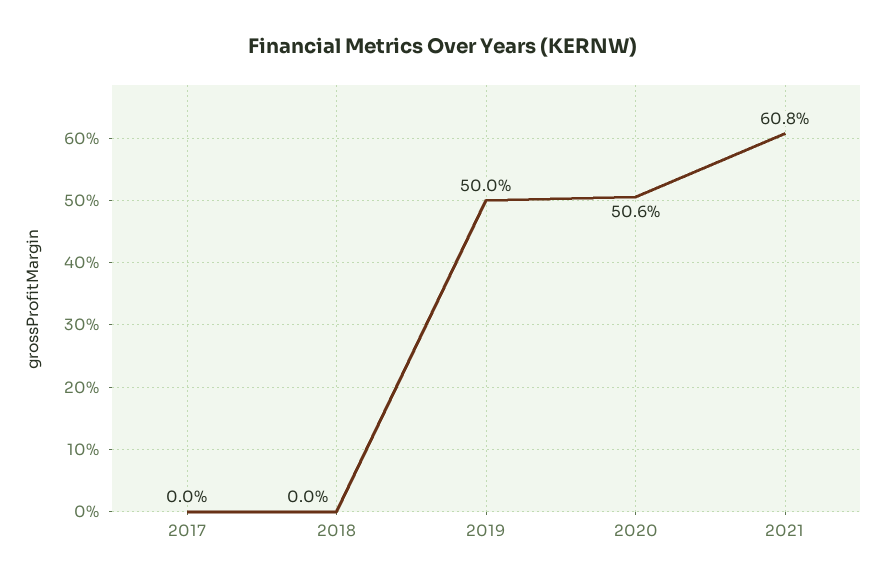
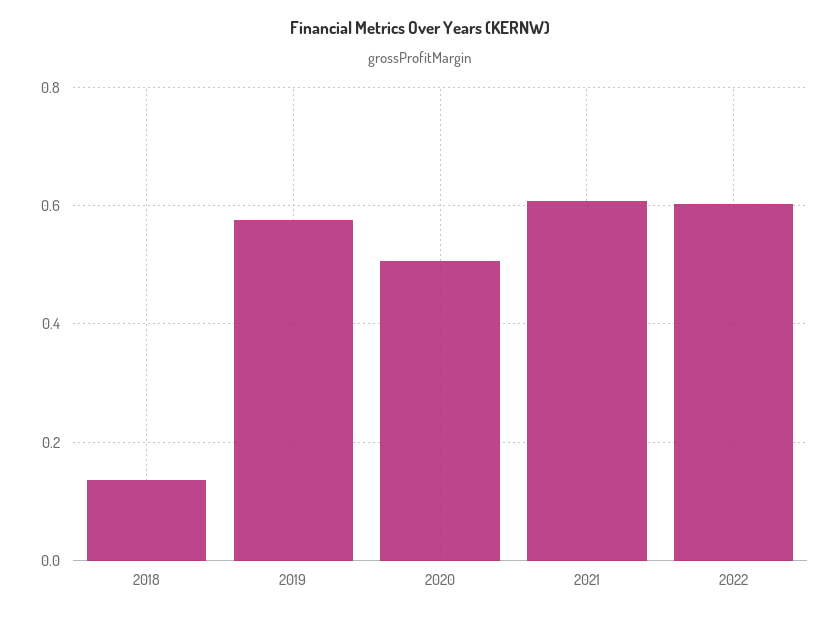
2017: 0 -> none
2018: 0 -> 0.14
2019: 0.5 -> 0.58
2022: none -> 0.6

